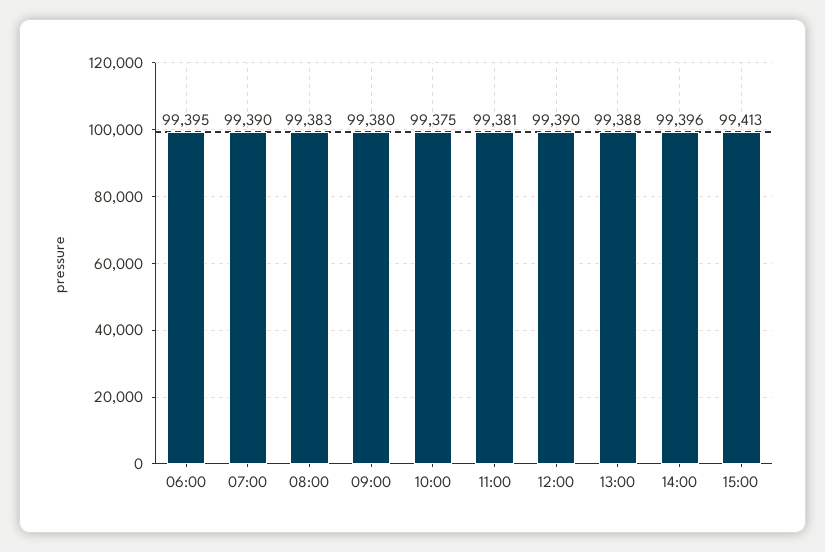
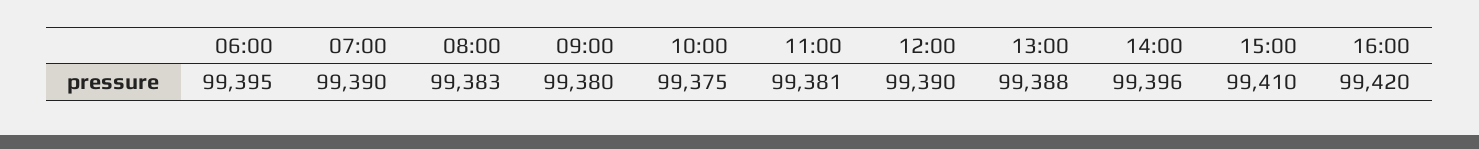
15:00: 99413 -> 99410
16:00: none -> 99420

